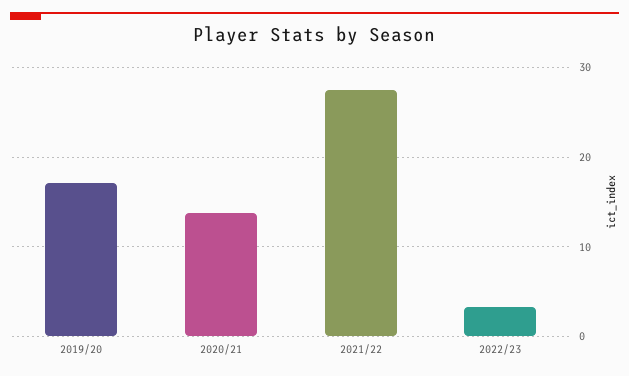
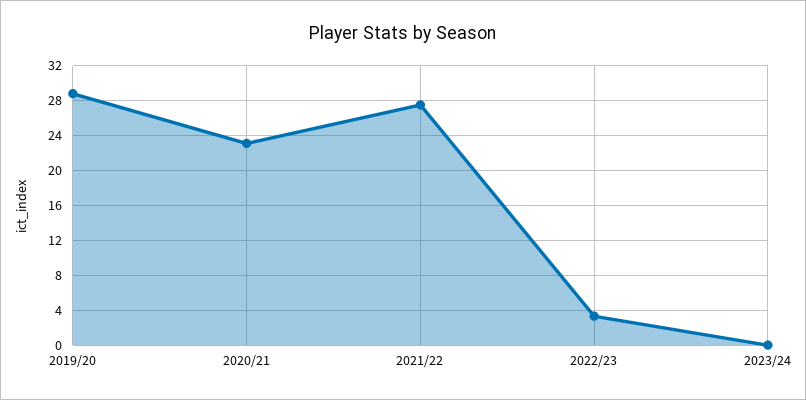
2019/20: 17 -> 29
2020/21: 14 -> 23
2023/24: none -> 0

